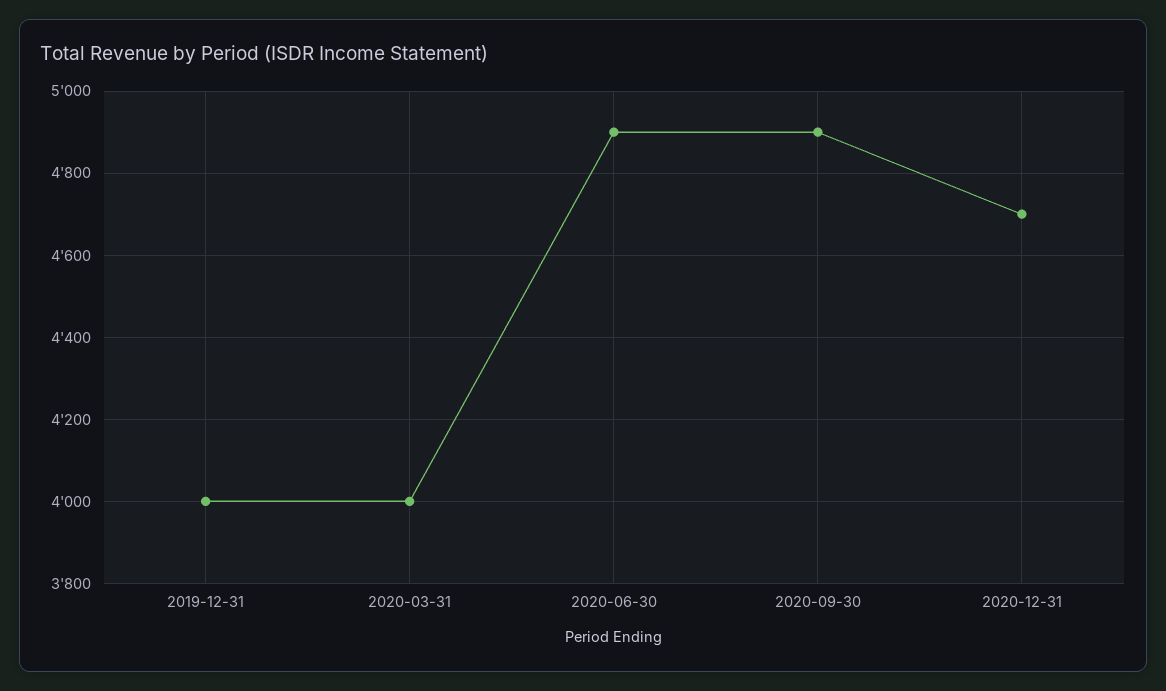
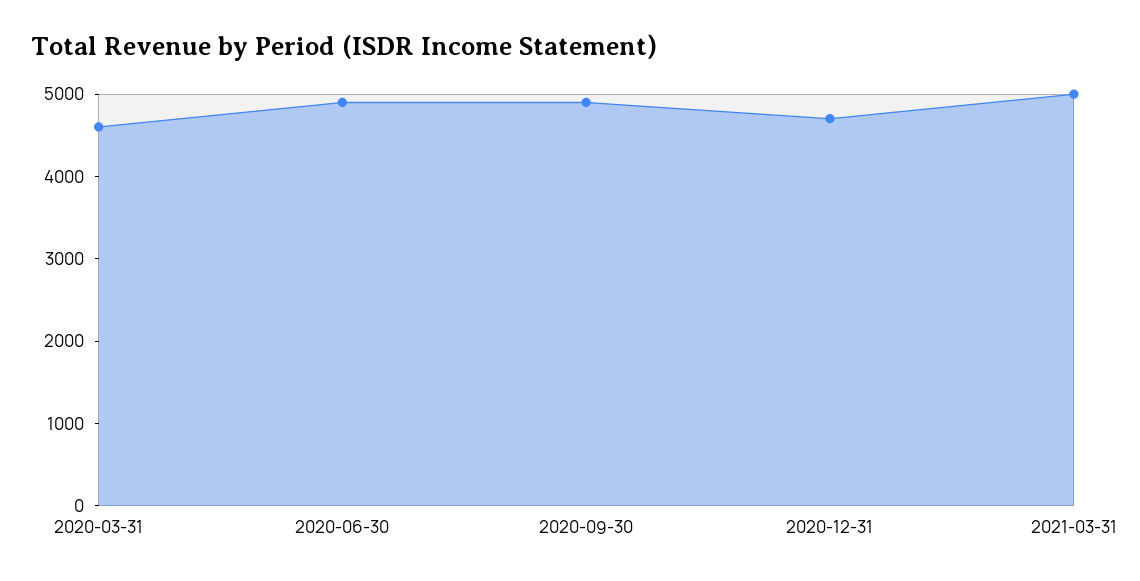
2019-12-31: 4000 -> none
2020-03-31: 4000 -> 4600
2021-03-31: none -> 5000

